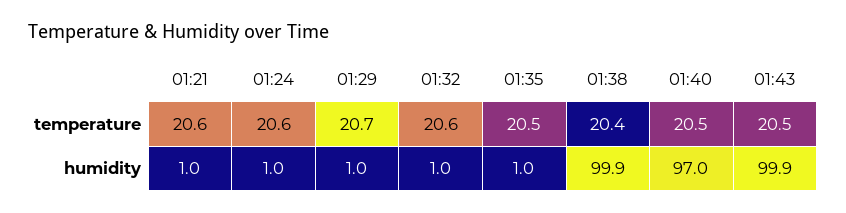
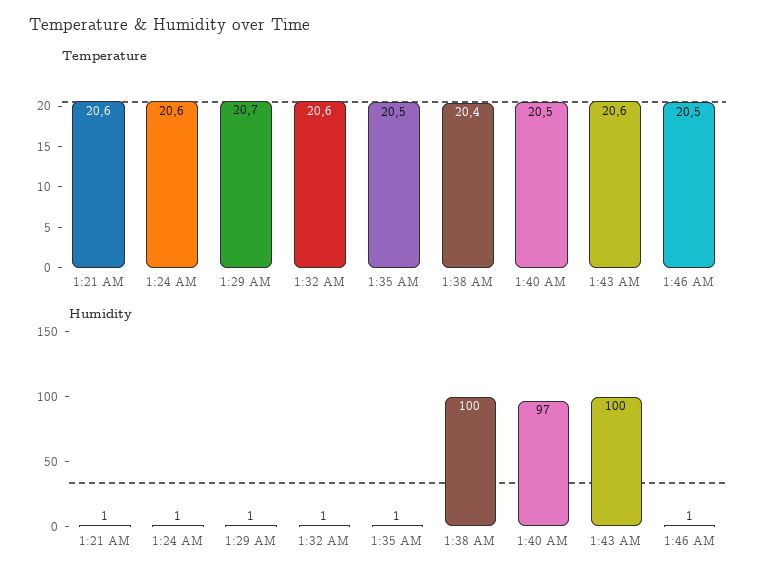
temperature, 01:43: 20.5 -> 20.6
temperature, 1:46 AM: none -> 20.5
humidity, 1:46 AM: none -> 1

